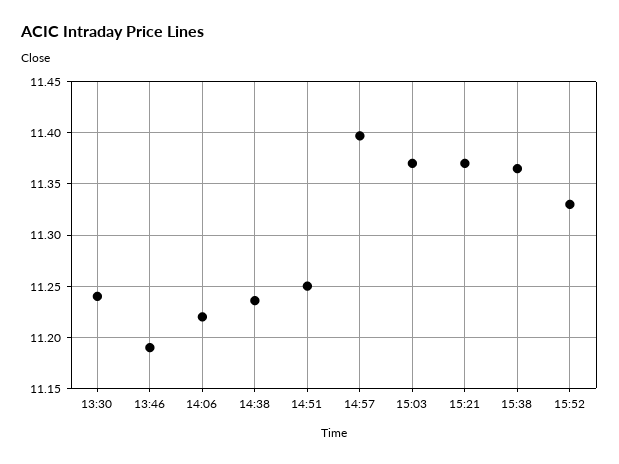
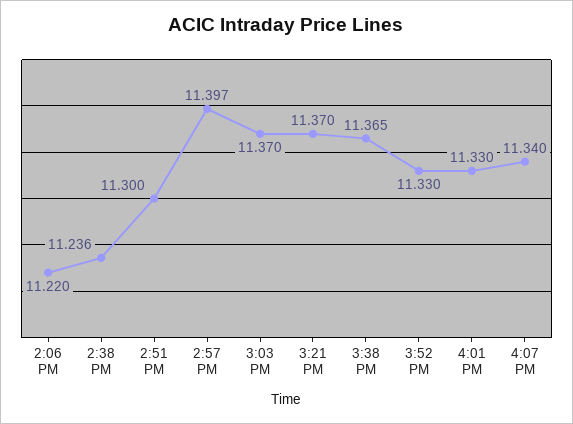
13:30: 11.24 -> none
13:46: 11.19 -> none
14:51: 11.25 -> 11.3
4:01 PM: none -> 11.33
4:07 PM: none -> 11.34

